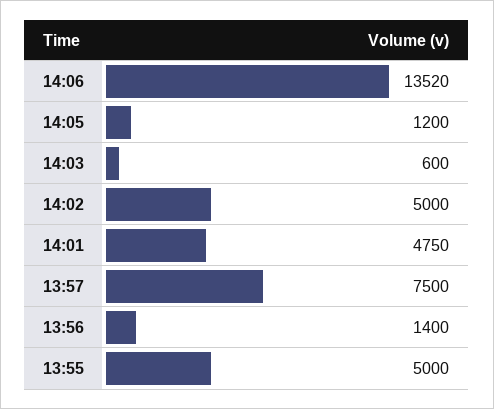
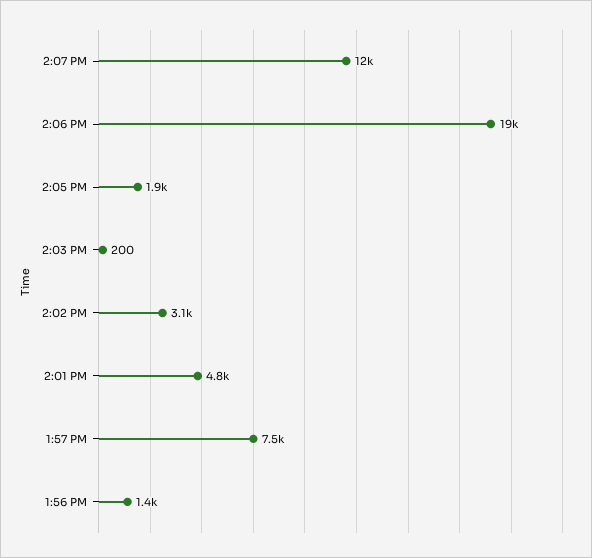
14:06: 13520 -> 19000
14:05: 1200 -> 1900
14:03: 600 -> 200
14:02: 5000 -> 3100
13:55: 5000 -> none
2:07 PM: none -> 12000

